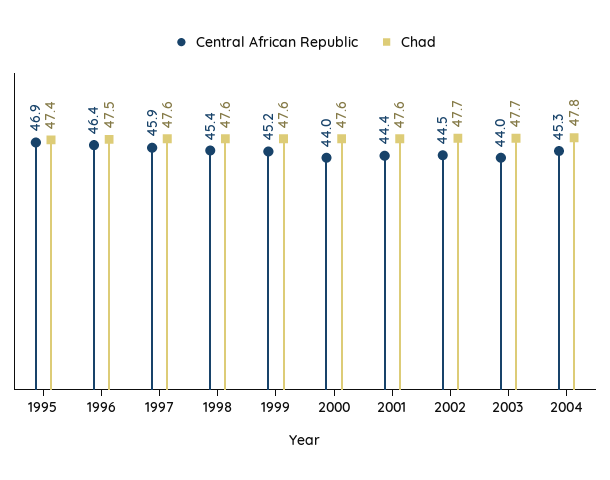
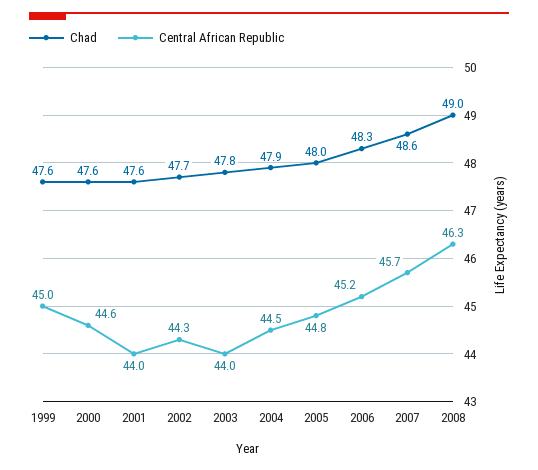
Central African Republic, 1995: 46.9 -> none
Chad, 1995: 47.4 -> none
Central African Republic, 1996: 46.4 -> none
Chad, 1996: 47.5 -> none
Central African Republic, 1997: 45.9 -> none
Chad, 1997: 47.6 -> none
Central African Republic, 1998: 45.4 -> none
Chad, 1998: 47.6 -> none
Central African Republic, 1999: 45.2 -> 45
Central African Republic, 2000: 44 -> 44.6
Central African Republic, 2001: 44.4 -> 44
Central African Republic, 2002: 44.5 -> 44.3
Chad, 2003: 47.7 -> 47.8
Central African Republic, 2004: 45.3 -> 44.5
Chad, 2004: 47.8 -> 47.9
Chad, 2005: none -> 48
Central African Republic, 2005: none -> 44.8
Chad, 2006: none -> 48.3
Central African Republic, 2006: none -> 45.2
Chad, 2007: none -> 48.6
Central African Republic, 2007: none -> 45.7
Chad, 2008: none -> 49
Central African Republic, 2008: none -> 46.3

